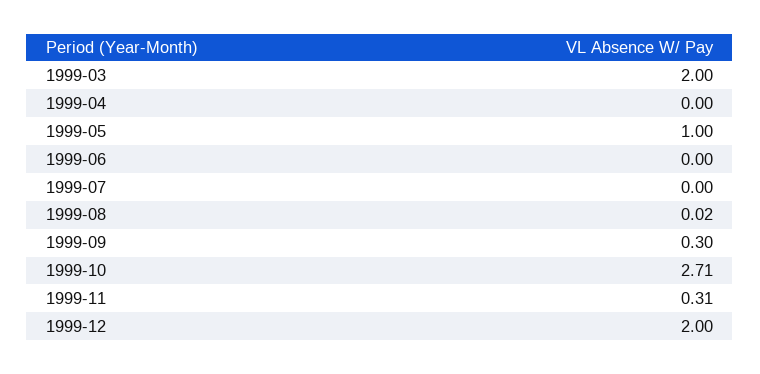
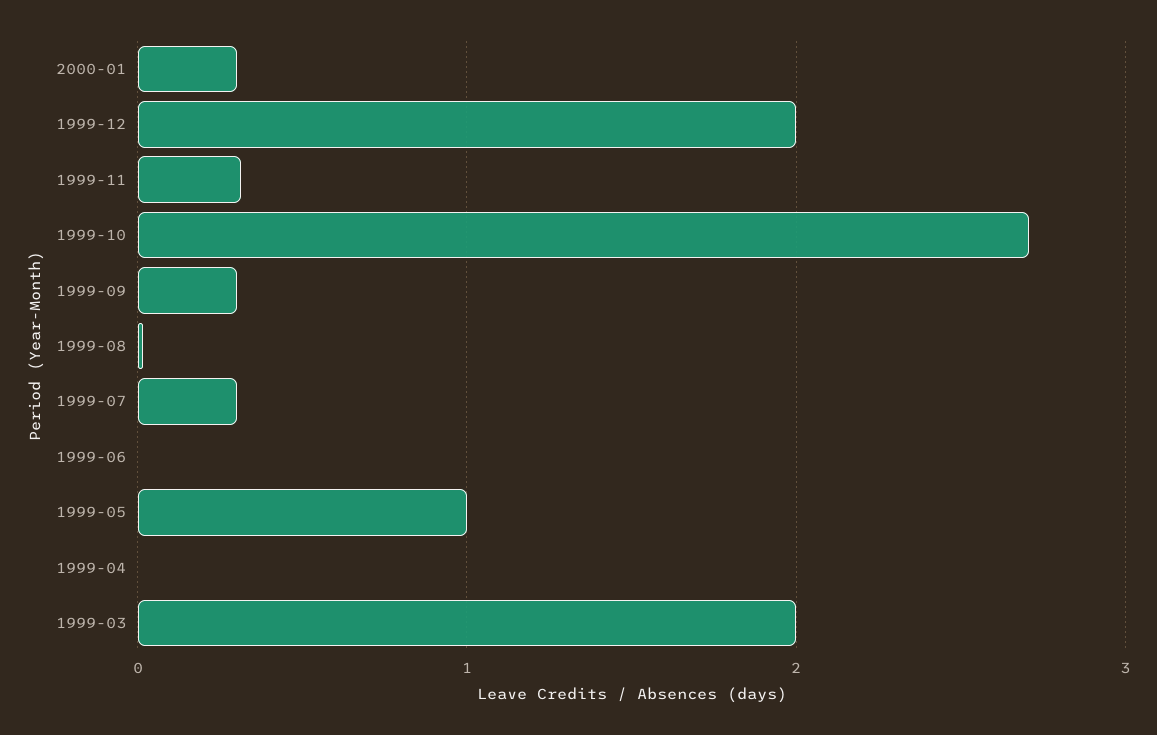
1999-07: 0 -> 0.3
2000-01: none -> 0.3

